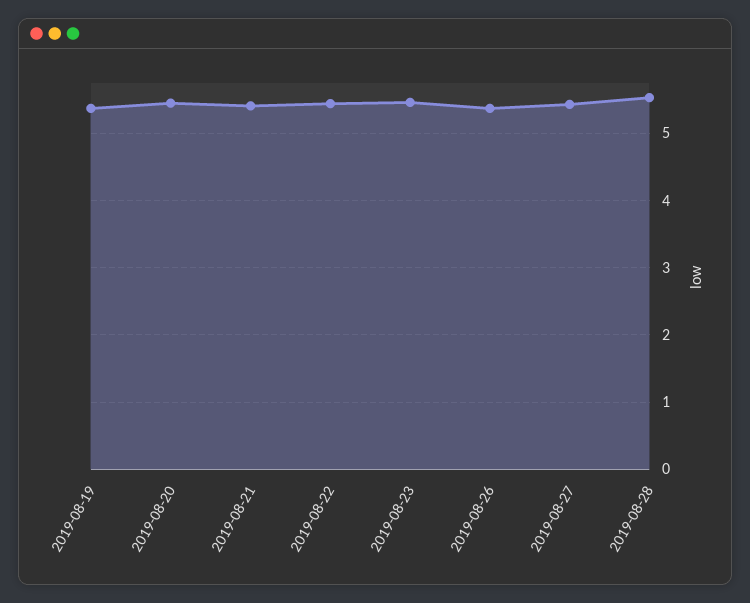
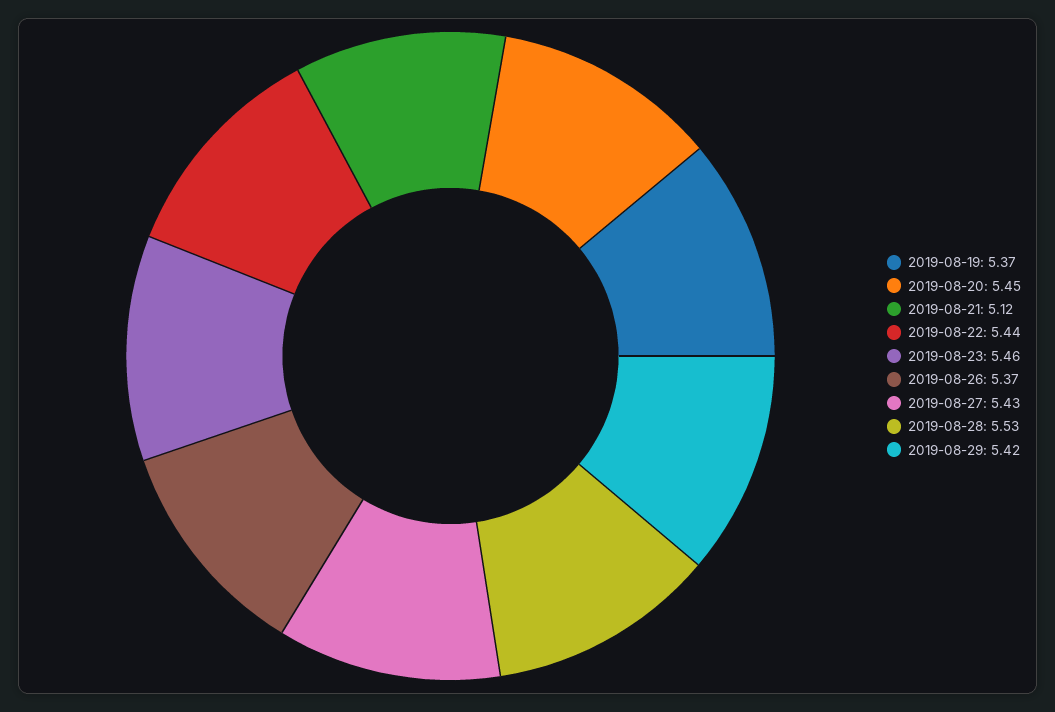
2019-08-21: 5.4 -> 5.12
2019-08-29: none -> 5.42

